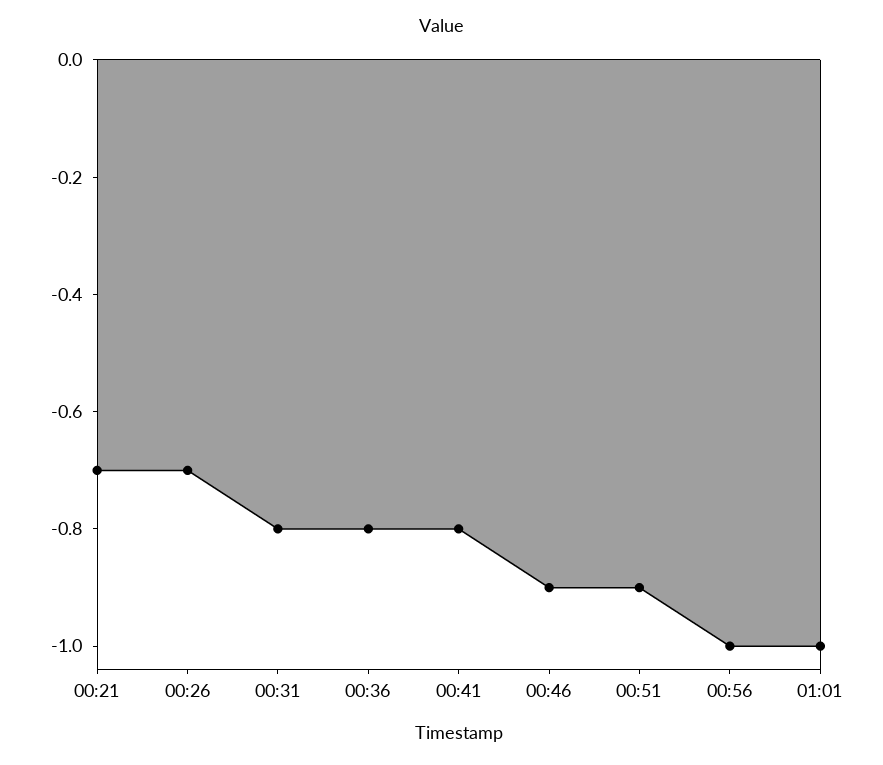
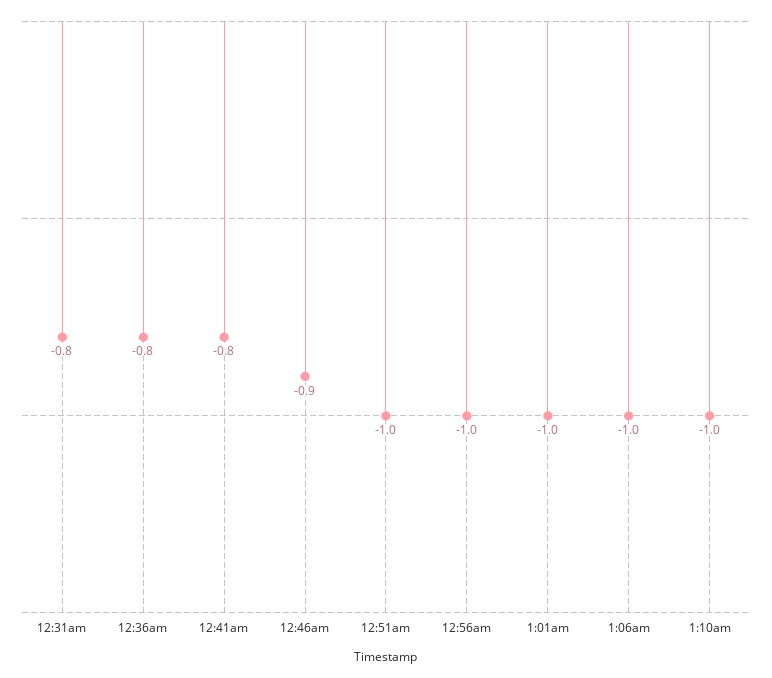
00:21: -0.7 -> none
00:26: -0.7 -> none
00:51: -0.9 -> -1
1:06am: none -> -1
1:10am: none -> -1

